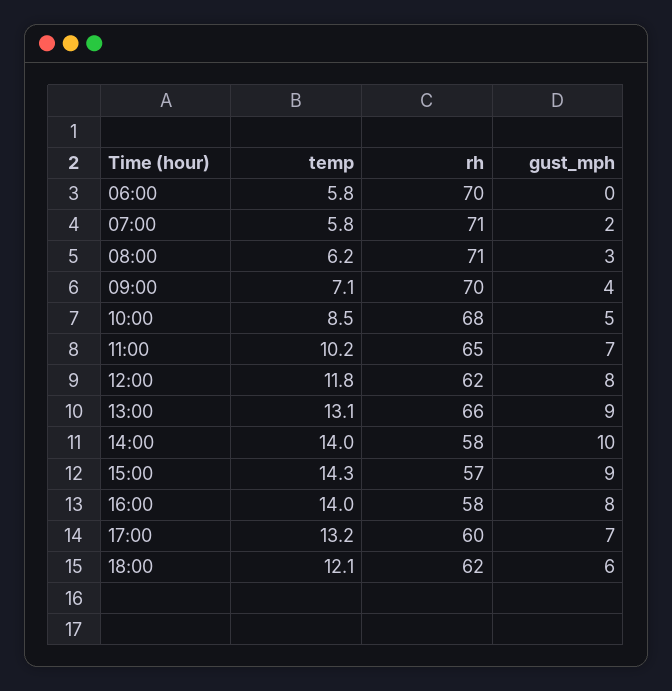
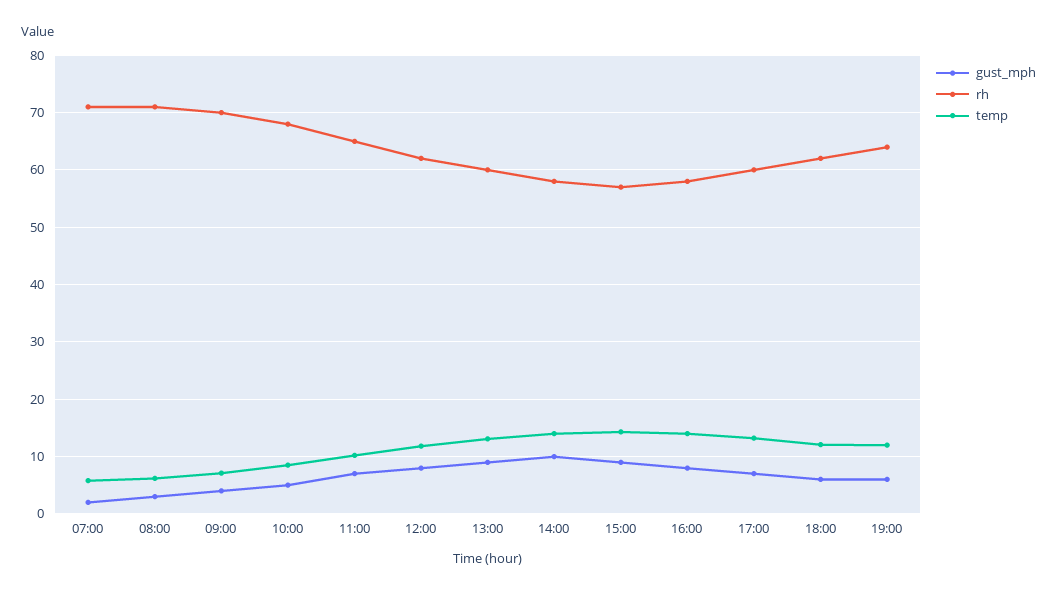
temp, 06:00: 5.8 -> none
rh, 06:00: 70 -> none
gust_mph, 06:00: 0 -> none
rh, 13:00: 66 -> 60
gust_mph, 19:00: none -> 6
rh, 19:00: none -> 64
temp, 19:00: none -> 12

